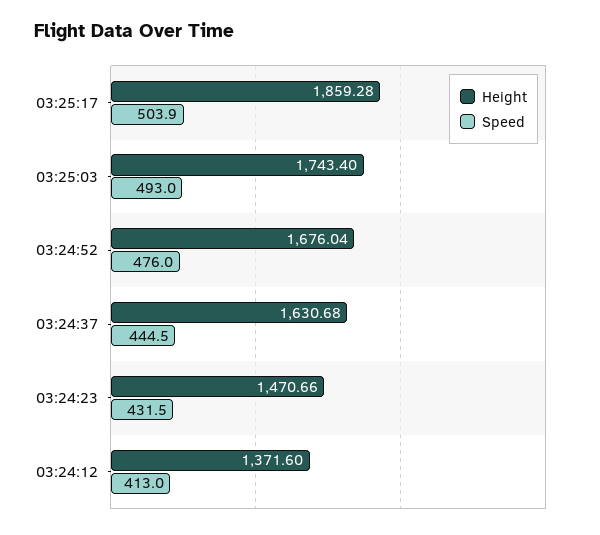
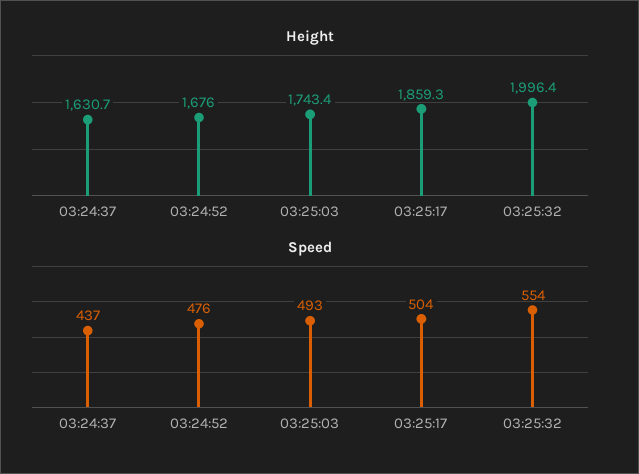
Speed, 03:24:37: 444.5 -> 437
Height, 03:24:23: 1470.66 -> none
Speed, 03:24:23: 431.5 -> none
Height, 03:24:12: 1371.6 -> none
Speed, 03:24:12: 413 -> none
Height, 03:25:32: none -> 1996.4
Speed, 03:25:32: none -> 554

